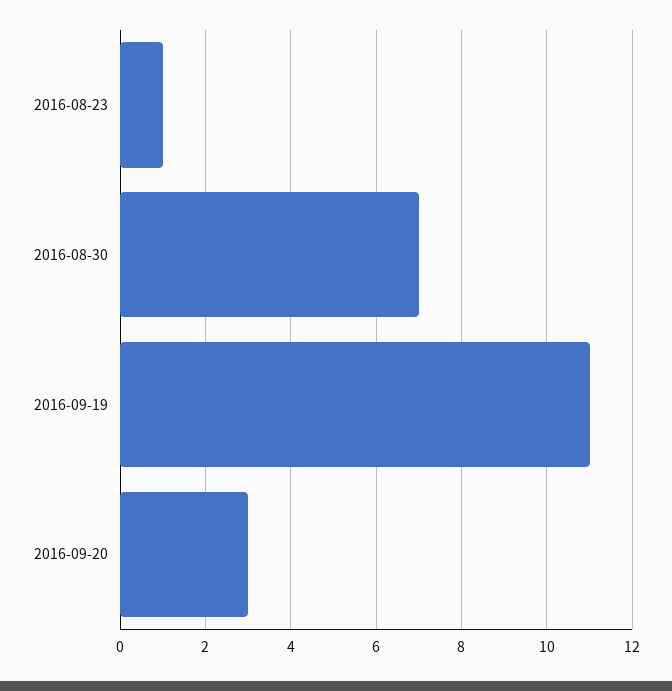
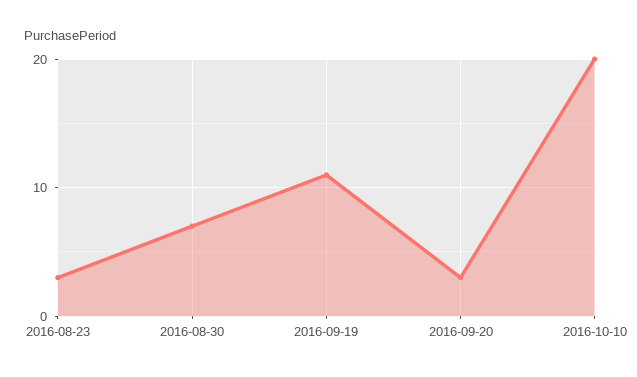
2016-08-23: 1 -> 3
2016-10-10: none -> 20

